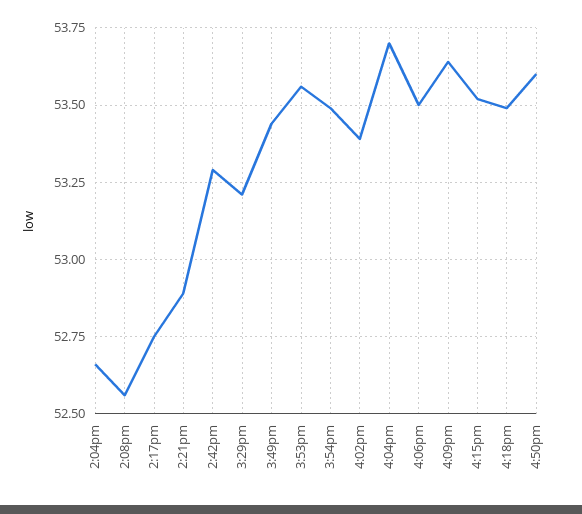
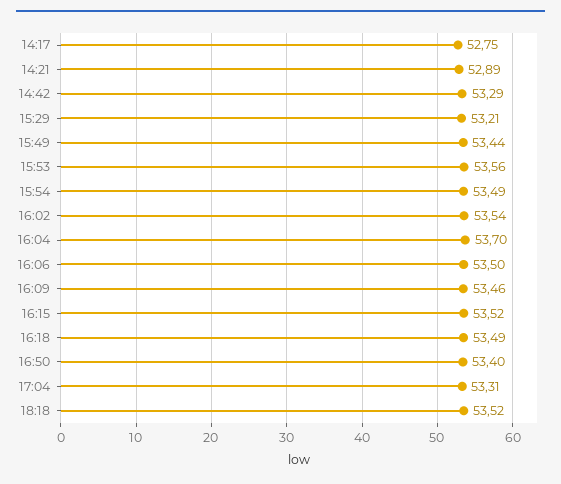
2:04pm: 52.65 -> none
2:08pm: 52.55 -> none
4:02pm: 53.4 -> 53.54
4:09pm: 53.65 -> 53.46
4:50pm: 53.6 -> 53.4
17:04: none -> 53.31
18:18: none -> 53.52

